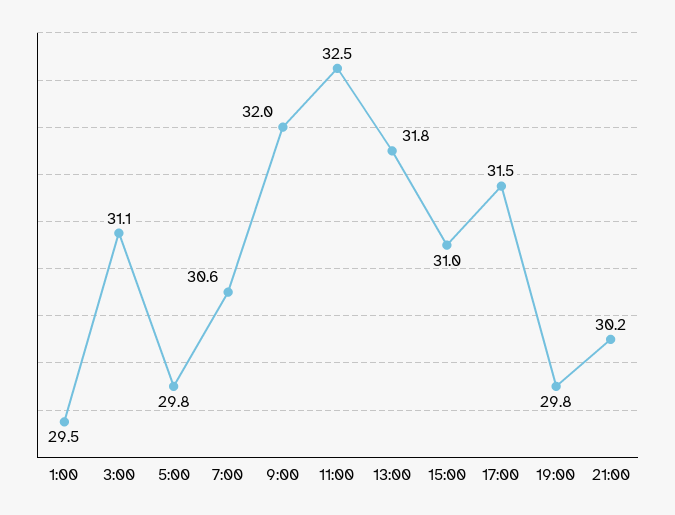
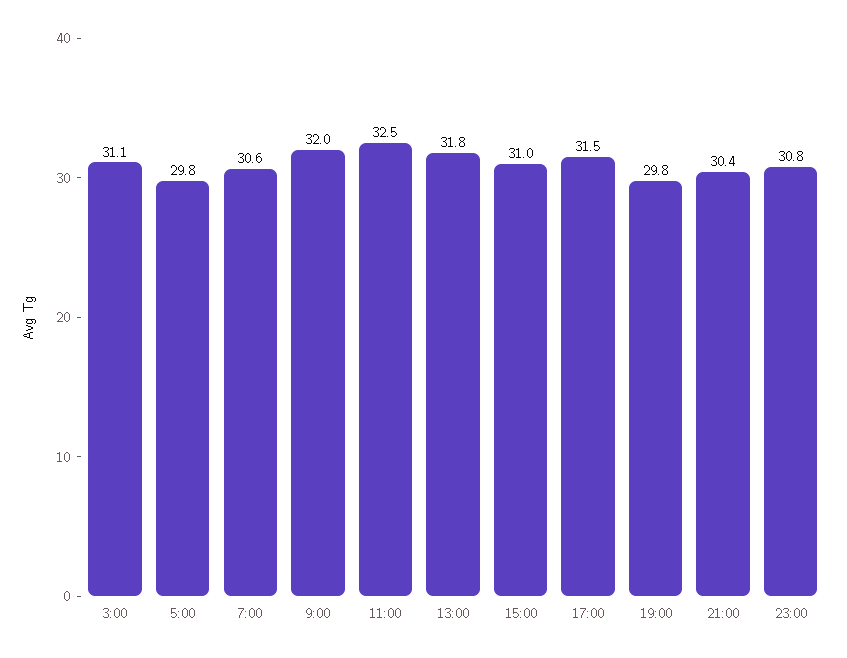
1:00: 29.5 -> none
21:00: 30.2 -> 30.4
23:00: none -> 30.8

